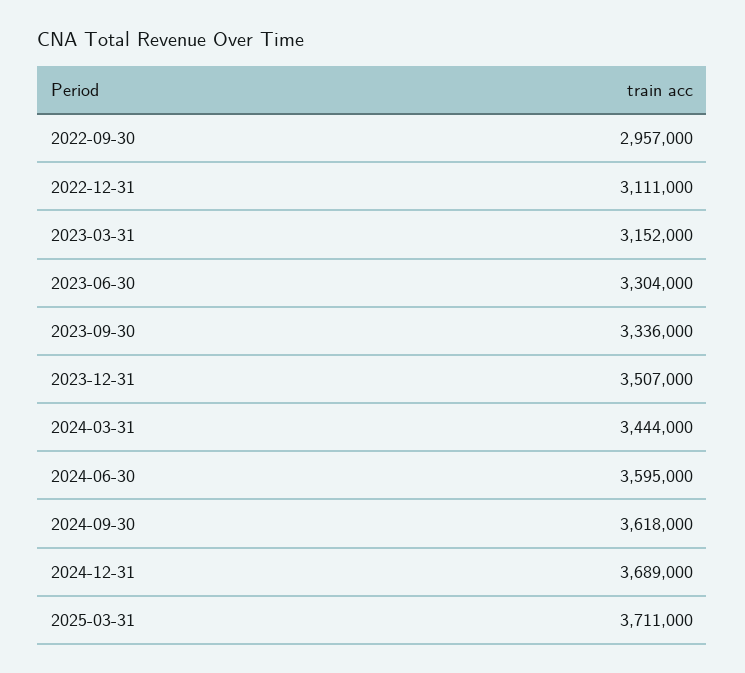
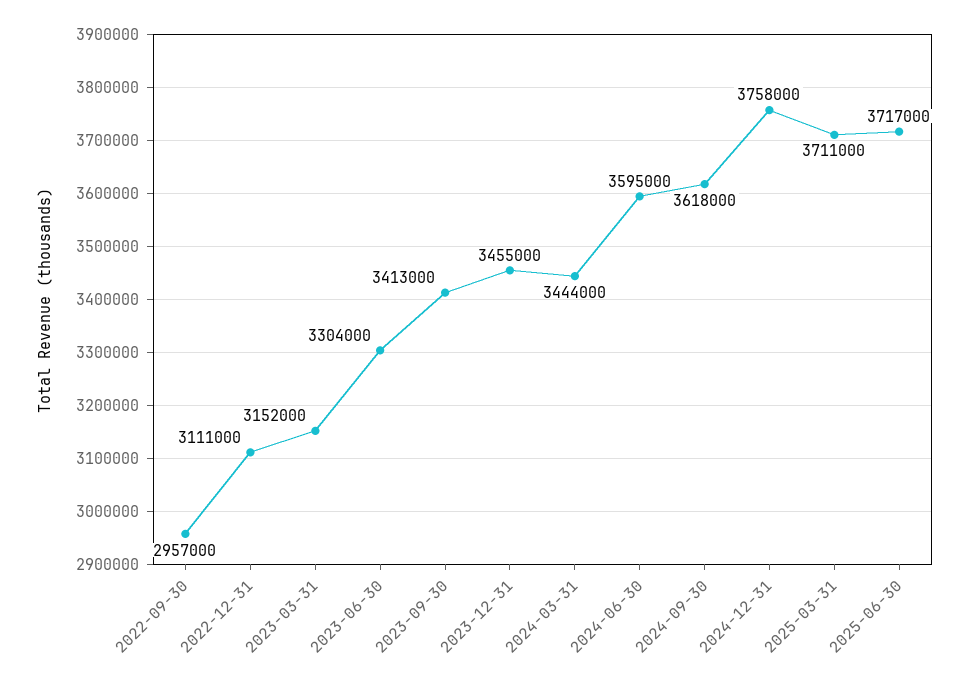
2023-09-30: 3336000 -> 3413000
2023-12-31: 3507000 -> 3455000
2024-12-31: 3689000 -> 3758000
2025-06-30: none -> 3717000

